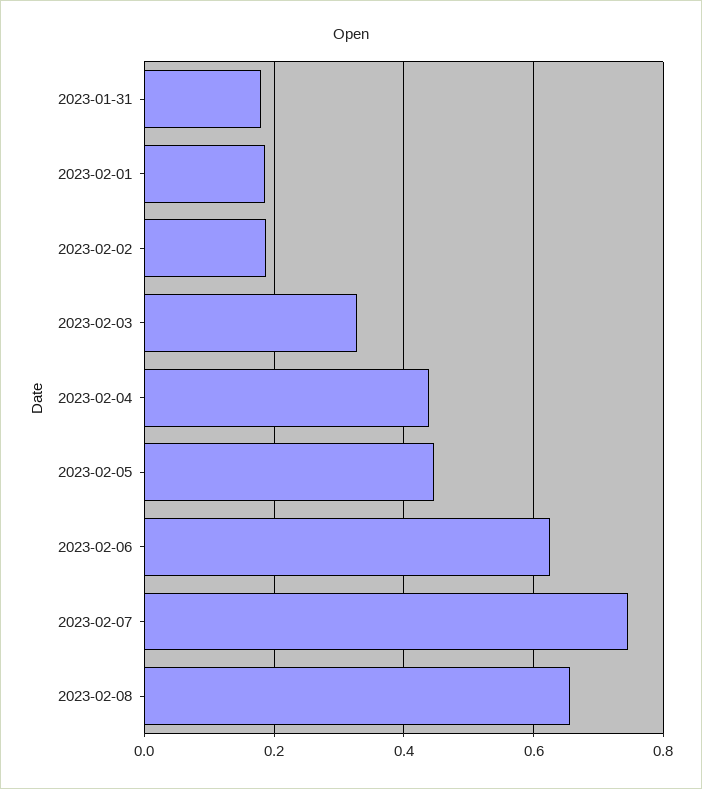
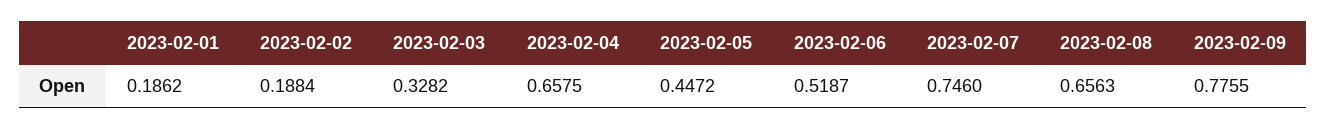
2023-01-31: 0.18 -> none
2023-02-04: 0.44 -> 0.6575
2023-02-06: 0.62 -> 0.5187
2023-02-09: none -> 0.7755

